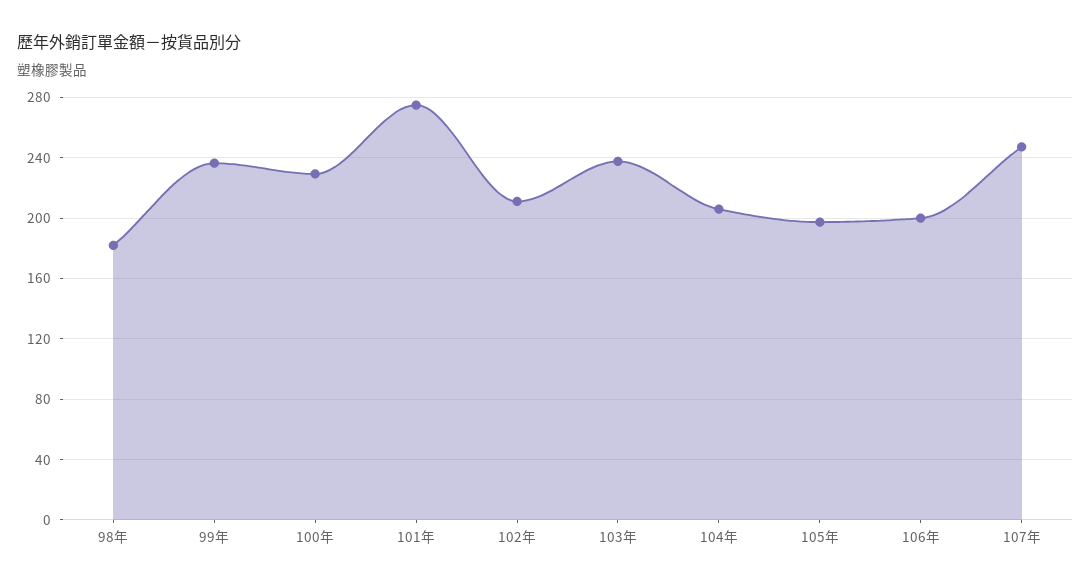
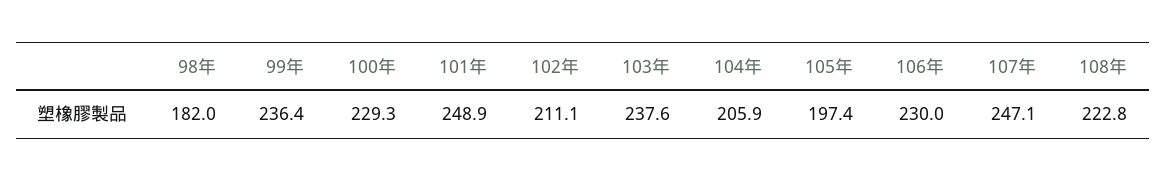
101年: 275 -> 248.9
106年: 200 -> 230
108年: none -> 222.8

